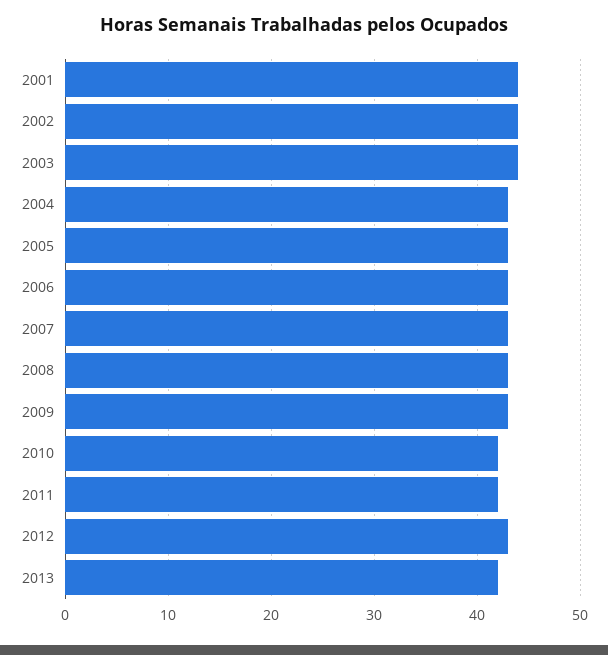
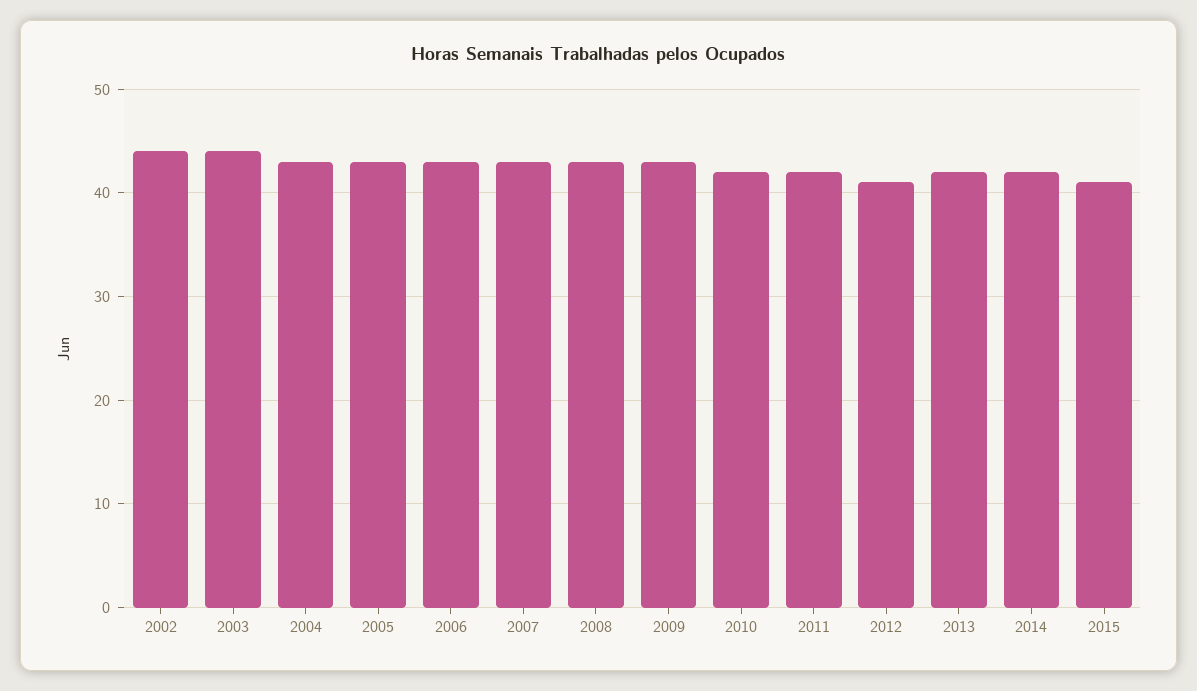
2001: 44 -> none
2012: 43 -> 41
2014: none -> 42
2015: none -> 41

